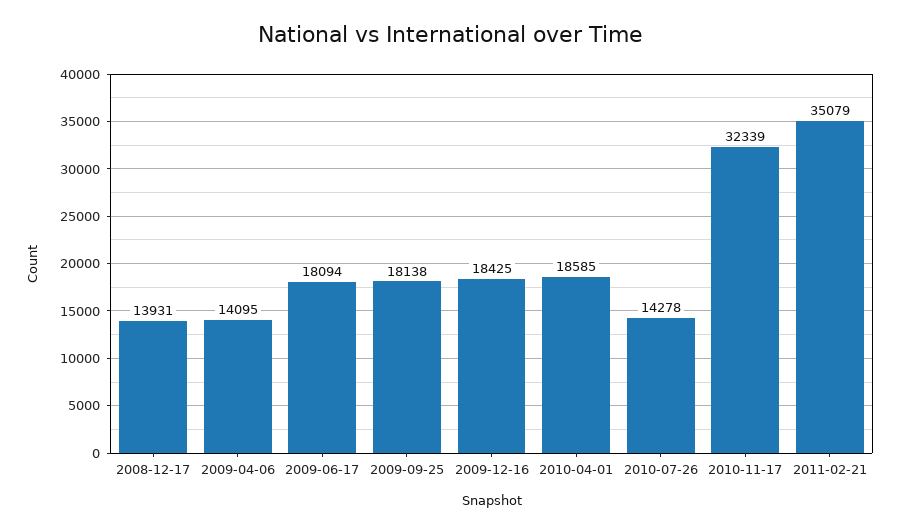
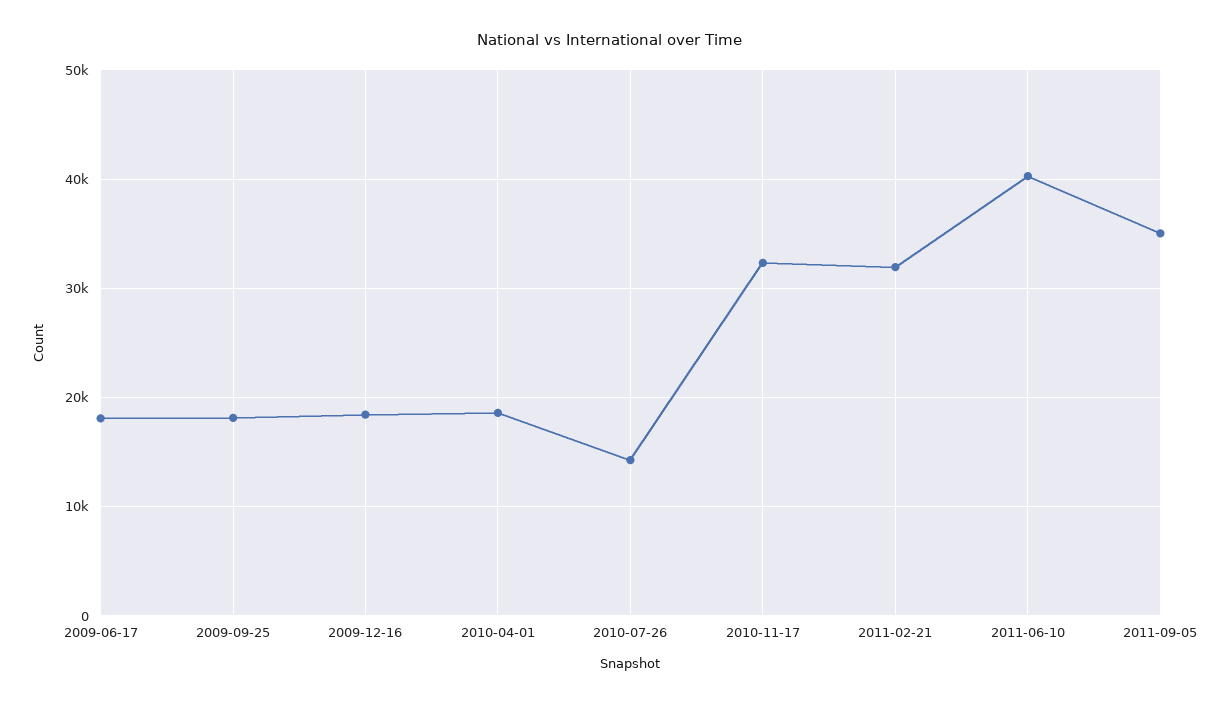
2008-12-17: 13931 -> none
2009-04-06: 14095 -> none
2011-02-21: 35079 -> 32000
2011-06-10: none -> 40000
2011-09-05: none -> 35000

